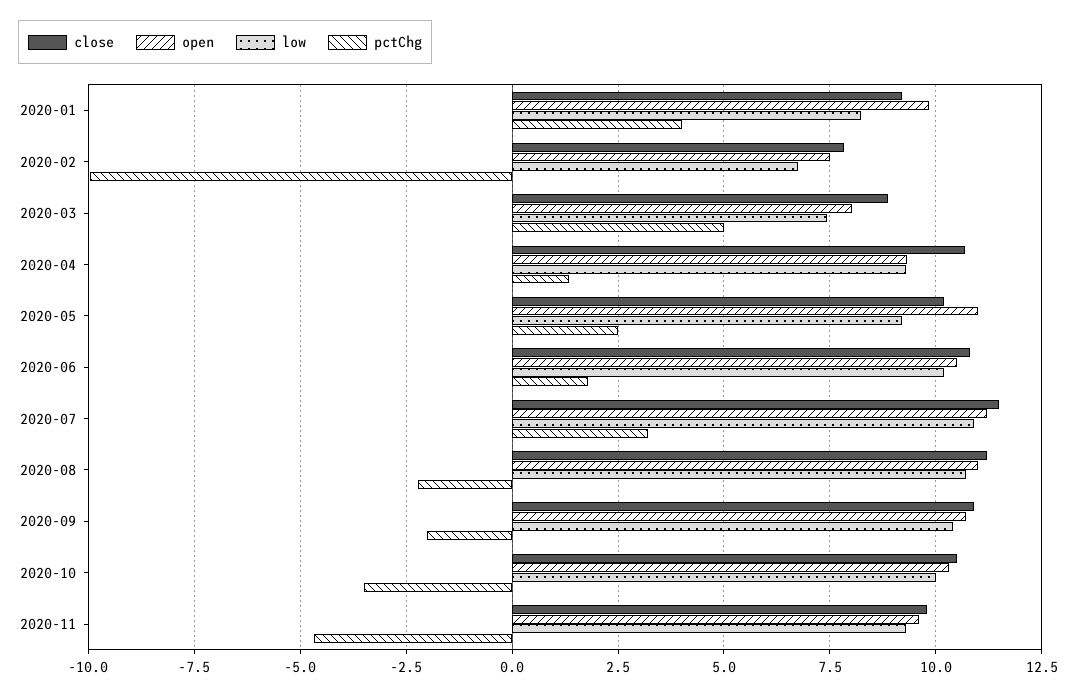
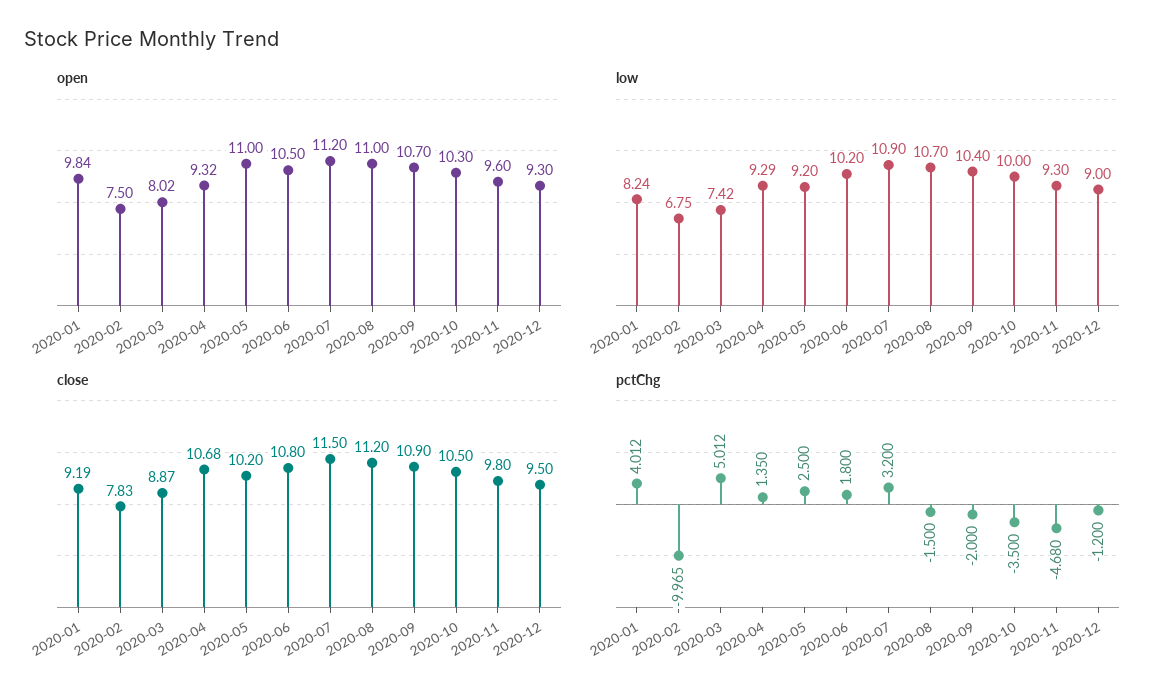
pctChg, 2020-08: -2.25 -> -1.5
open, 2020-12: none -> 9.3
low, 2020-12: none -> 9
close, 2020-12: none -> 9.5
pctChg, 2020-12: none -> -1.2

